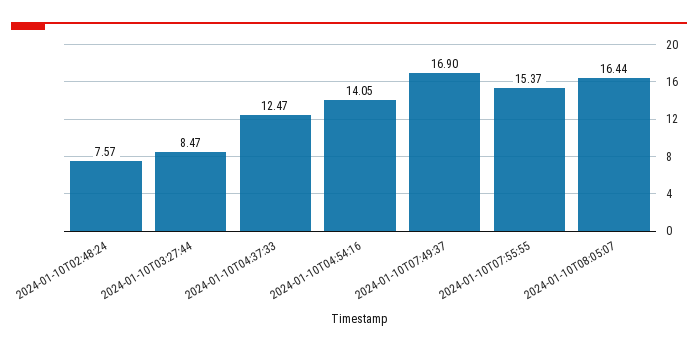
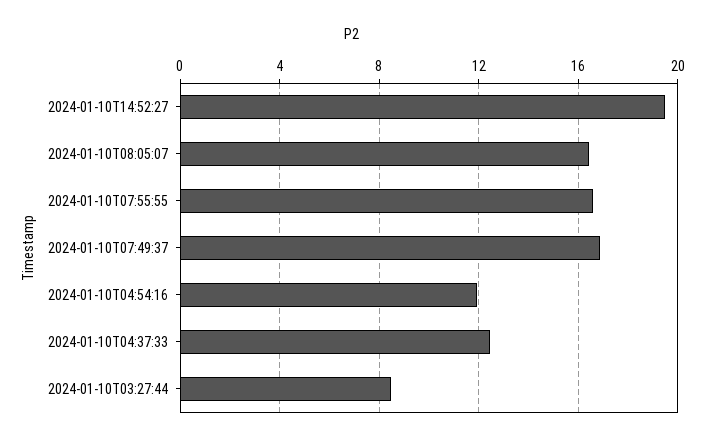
2024-01-10T02:48:24: 7.57 -> none
2024-01-10T04:54:16: 14.05 -> 12
2024-01-10T07:55:55: 15.37 -> 16.5
2024-01-10T14:52:27: none -> 19.5

